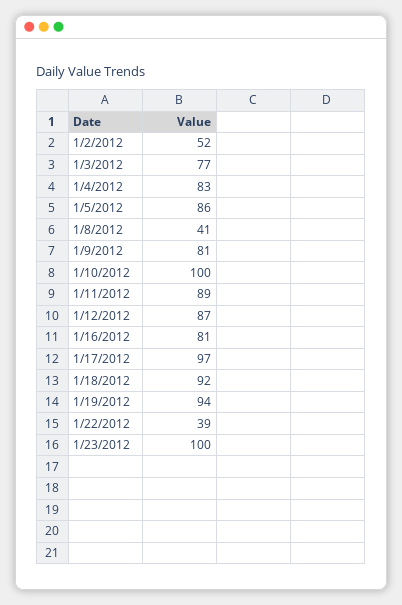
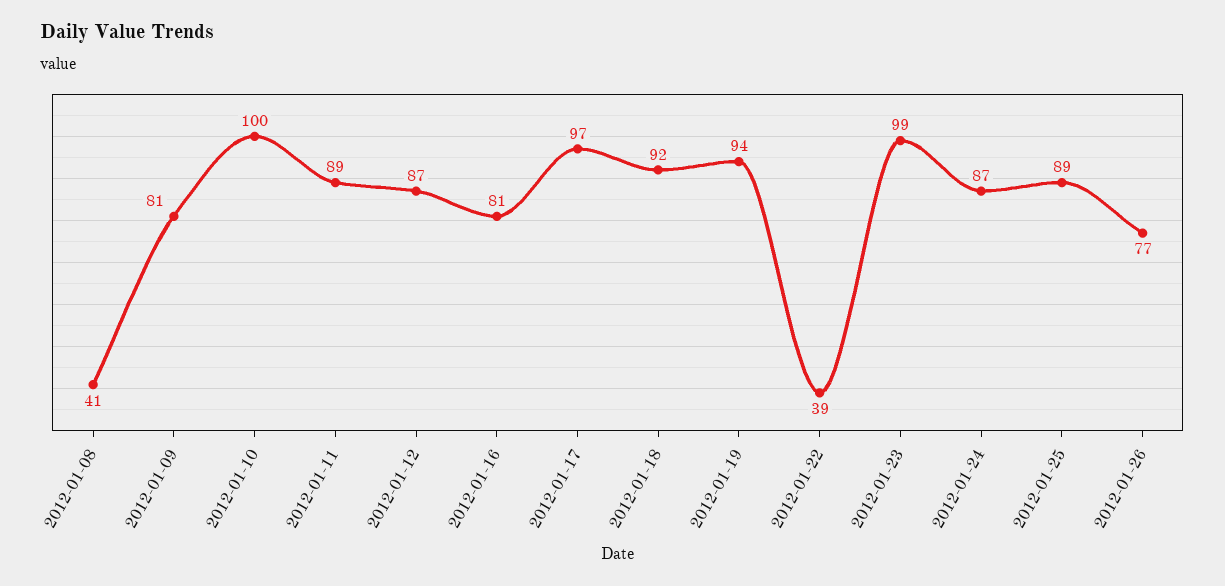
1/2/2012: 52 -> none
1/3/2012: 77 -> none
1/4/2012: 83 -> none
1/5/2012: 86 -> none
1/23/2012: 100 -> 99
2012-01-24: none -> 87
2012-01-25: none -> 89
2012-01-26: none -> 77

